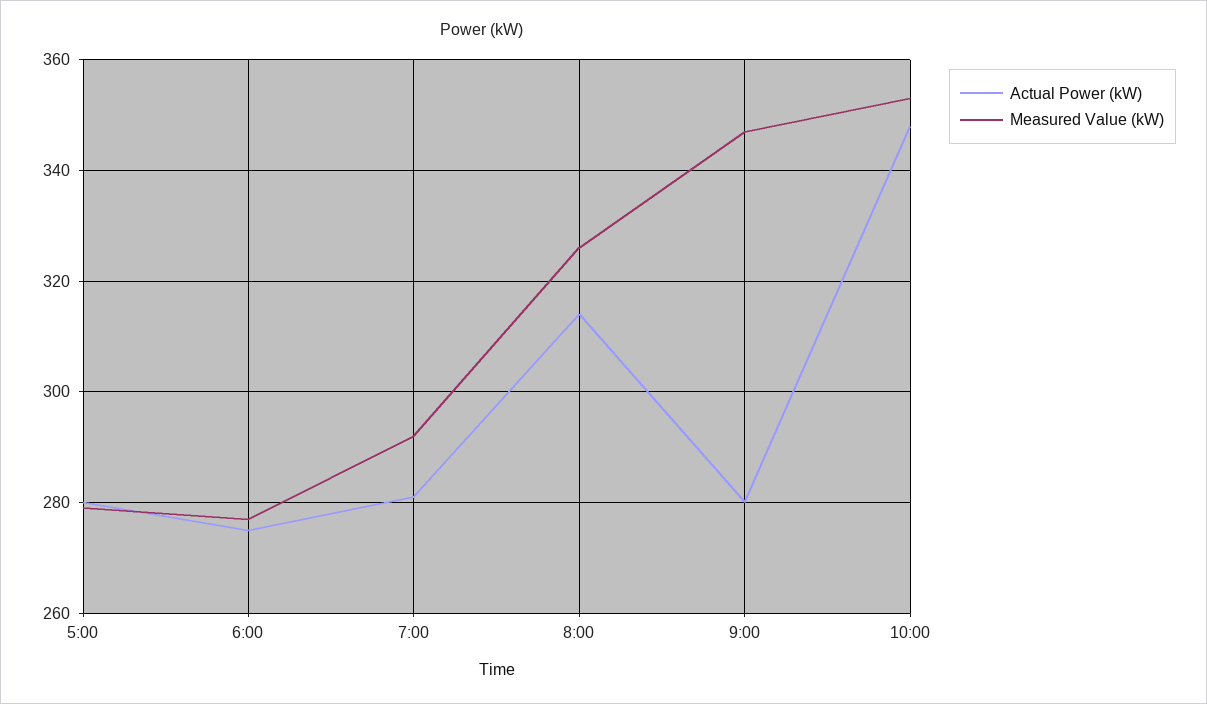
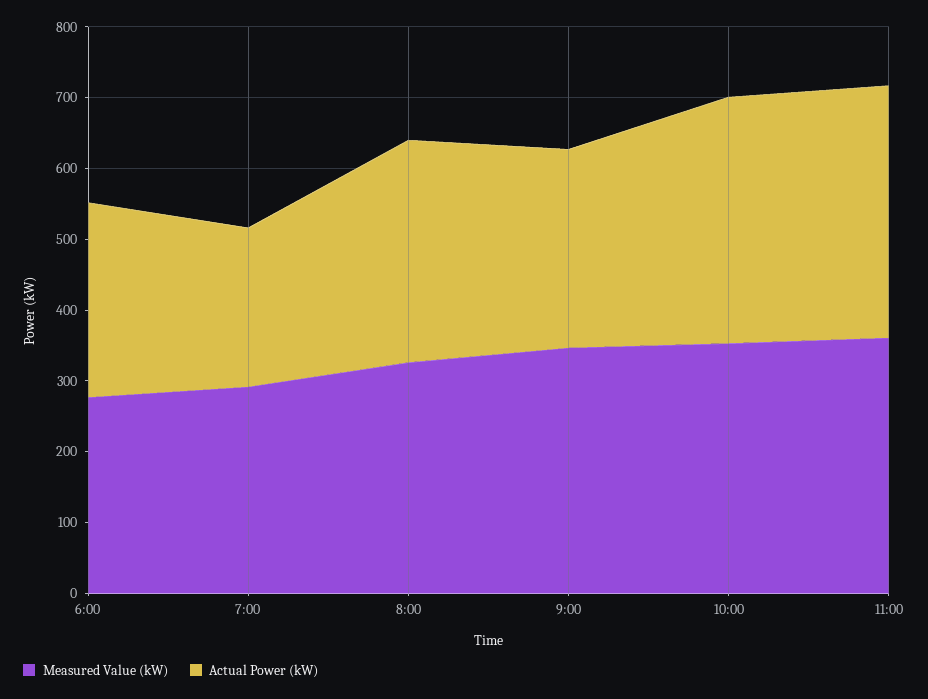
Actual Power (kW), 5:00: 280 -> none
Measured Value (kW), 5:00: 280 -> none
Actual Power (kW), 7:00: 280 -> 220
Measured Value (kW), 11:00: none -> 360
Actual Power (kW), 11:00: none -> 360

